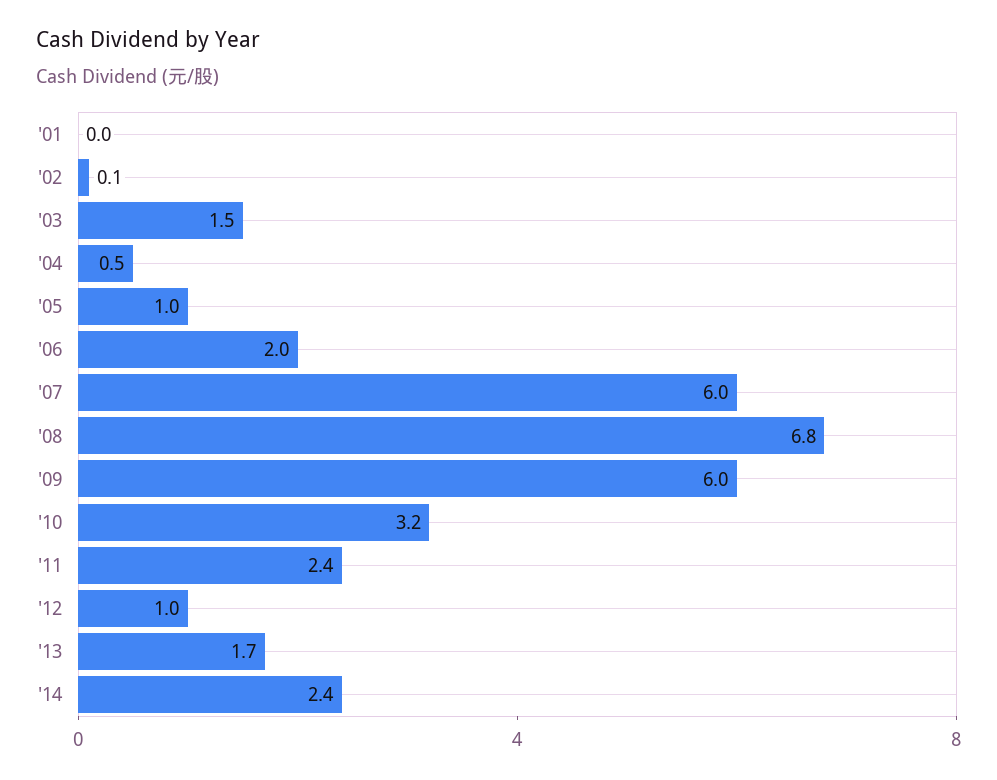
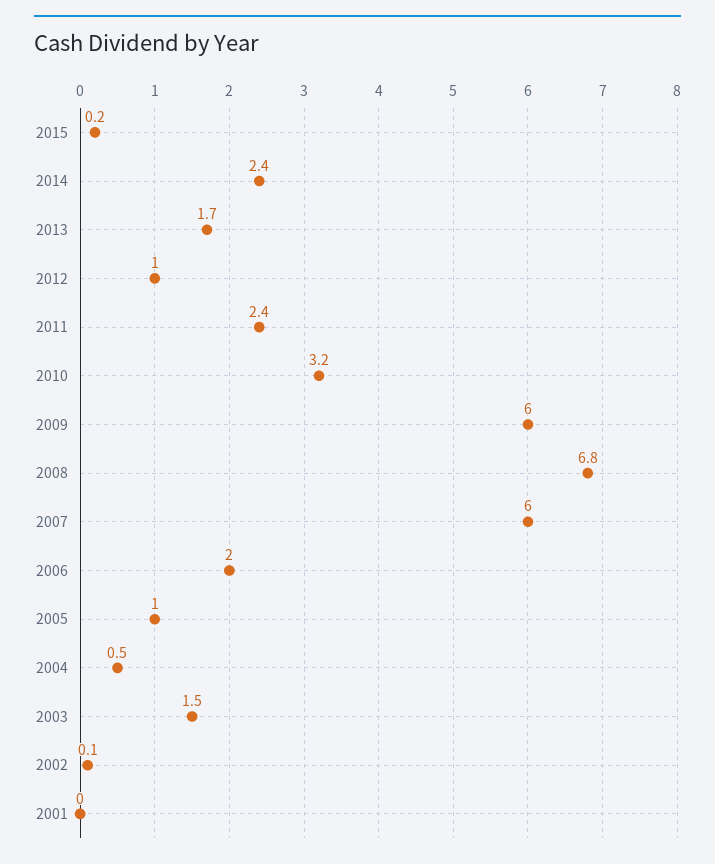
2015: none -> 0.2

